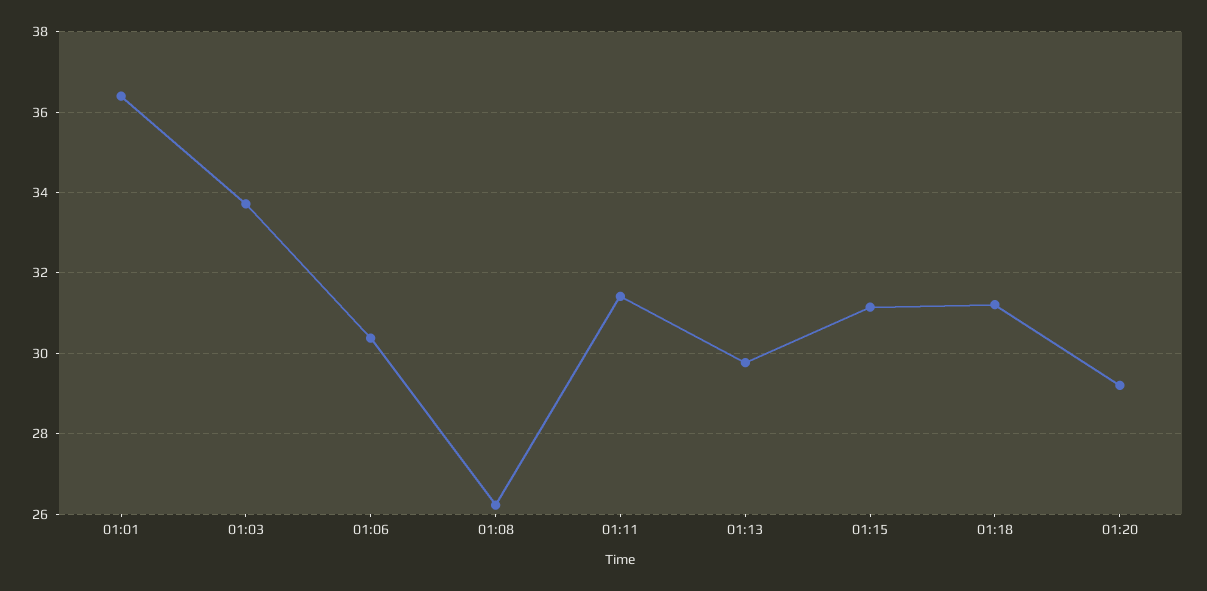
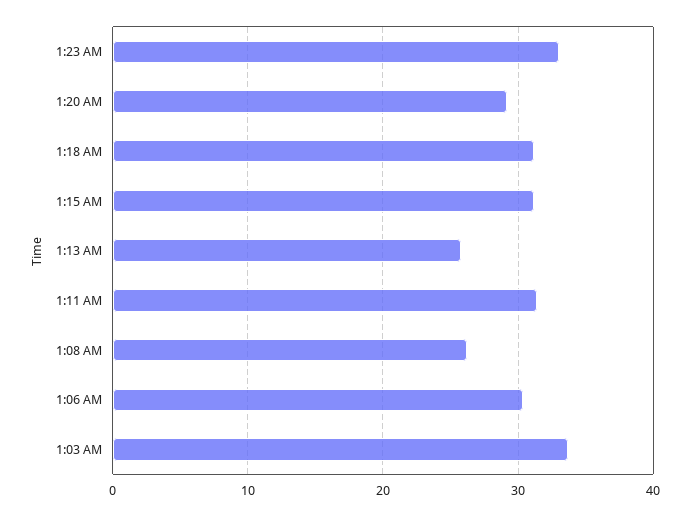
01:01: 36.4 -> none
01:13: 29.8 -> 26
1:23 AM: none -> 33

